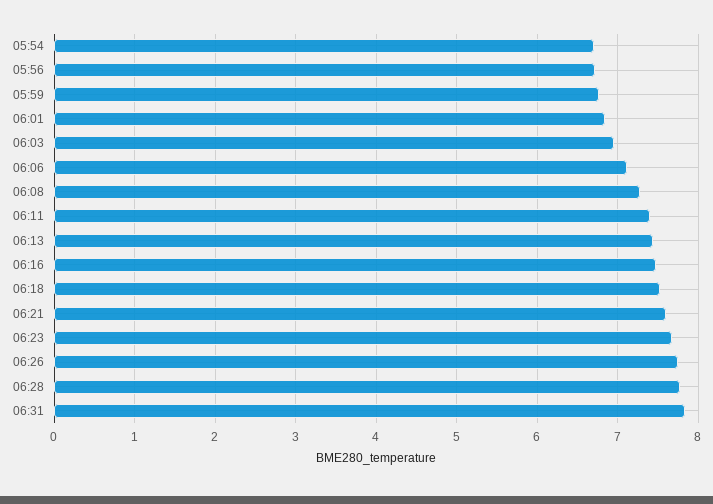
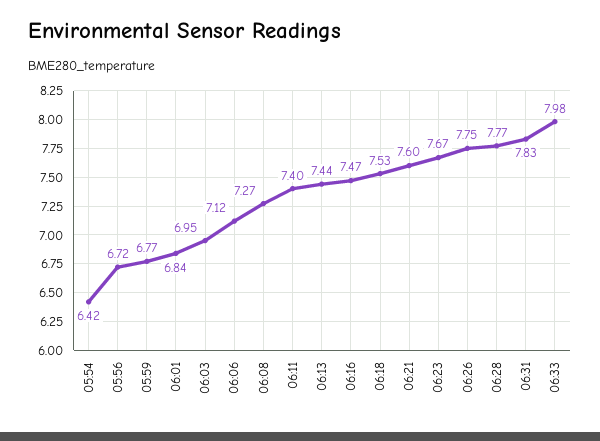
05:54: 6.7 -> 6.42
06:33: none -> 7.98

